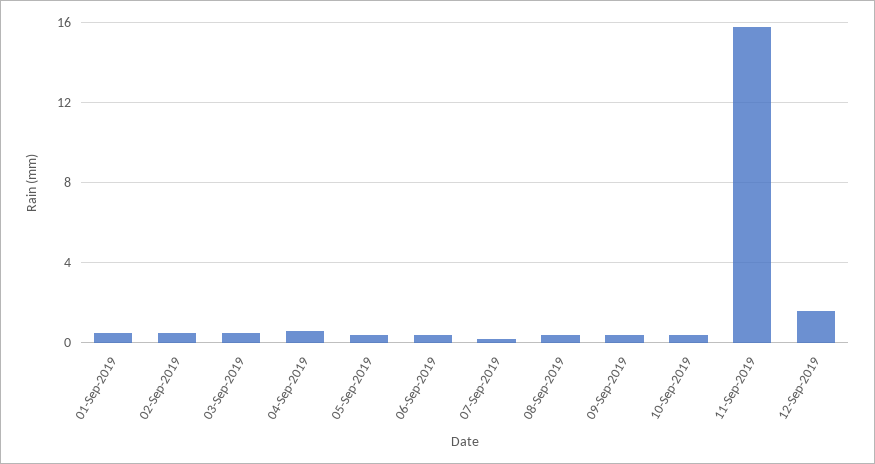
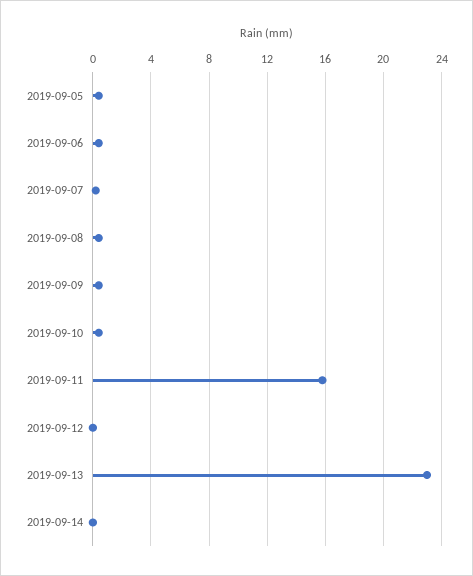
01-Sep-2019: 0.5 -> none
02-Sep-2019: 0.5 -> none
03-Sep-2019: 0.5 -> none
04-Sep-2019: 0.5 -> none
12-Sep-2019: 1.5 -> 0
2019-09-13: none -> 23
2019-09-14: none -> 0

